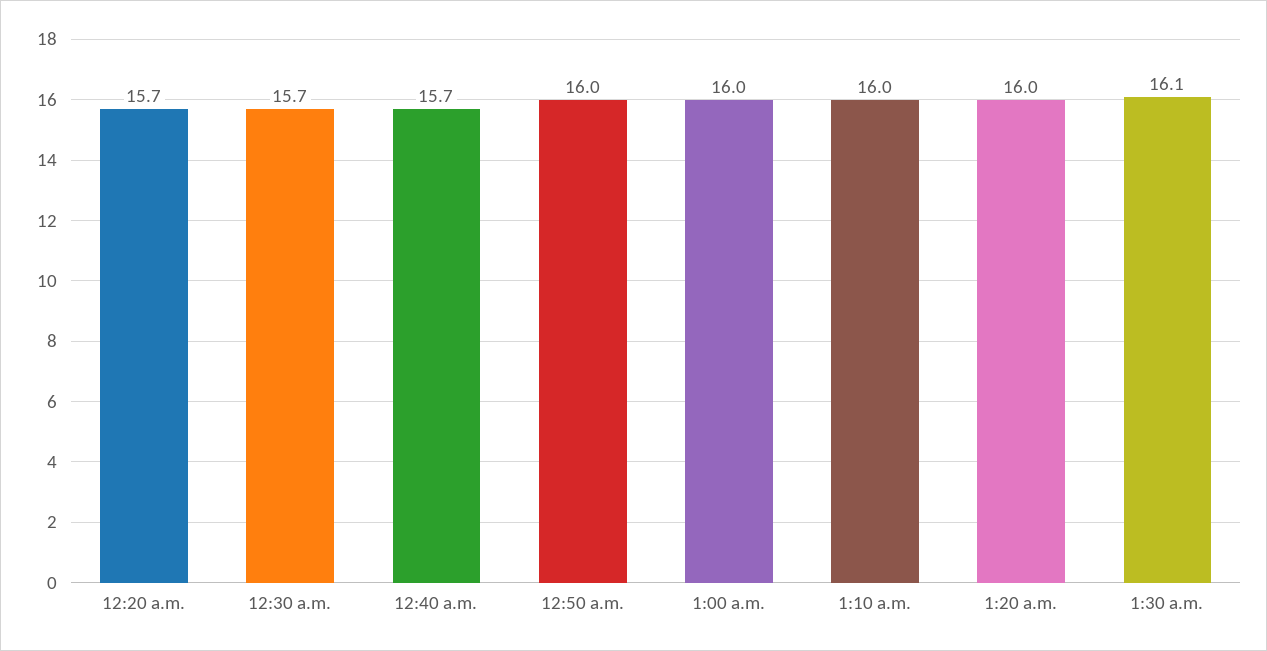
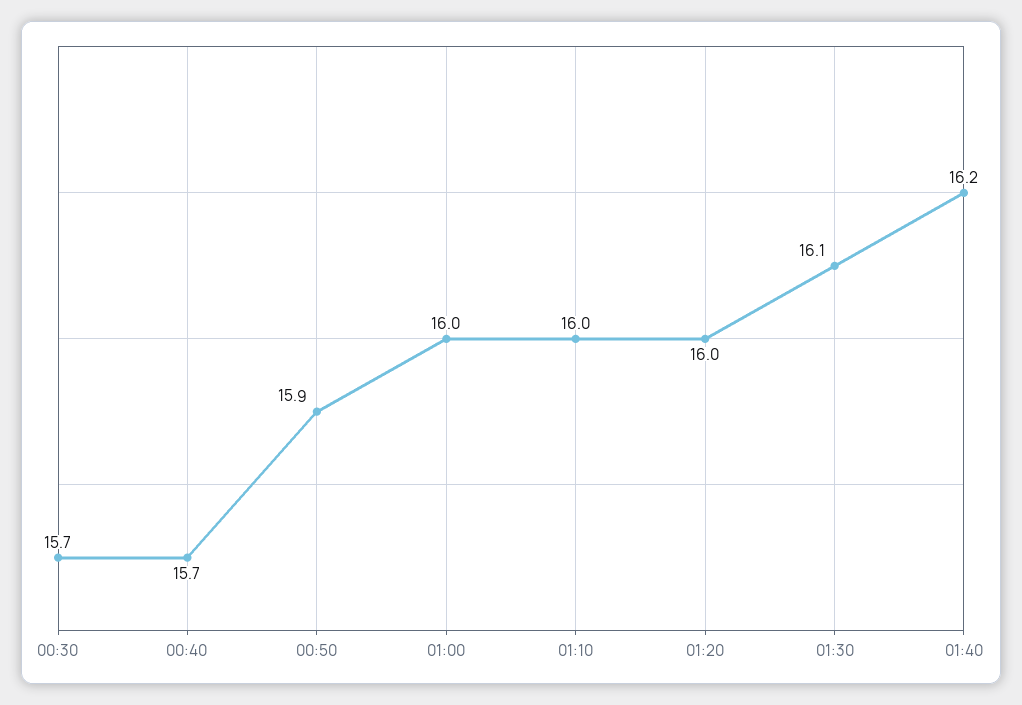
12:20 a.m.: 15.7 -> none
12:50 a.m.: 16 -> 15.9
01:40: none -> 16.2

